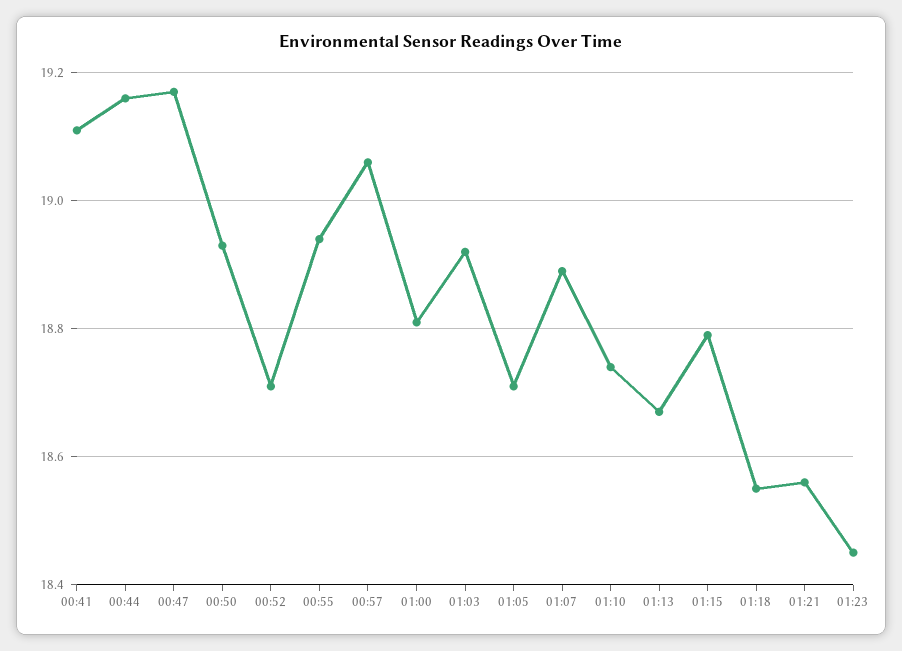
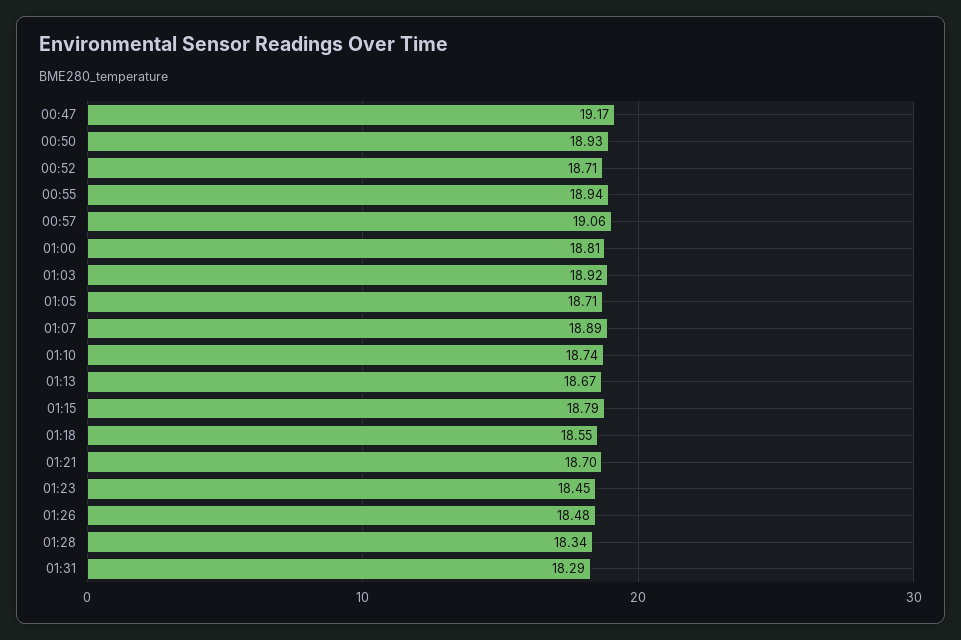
00:41: 19.1 -> none
00:44: 19.15 -> none
01:21: 18.55 -> 18.7
01:26: none -> 18.48
01:28: none -> 18.34
01:31: none -> 18.29

